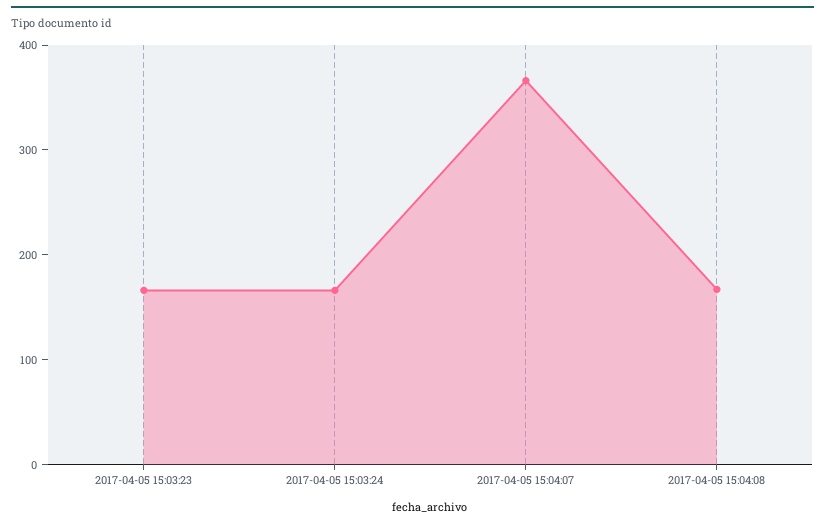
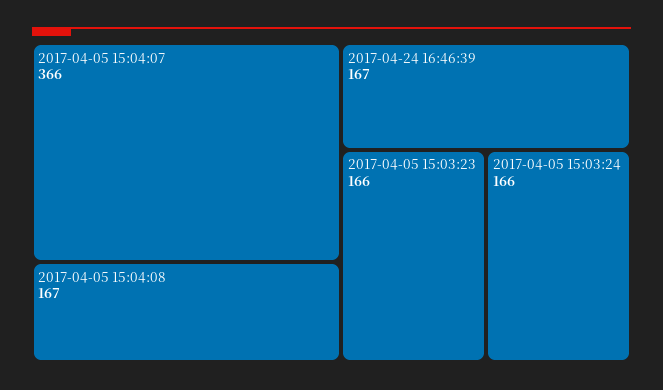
2017-04-24 16:46:39: none -> 167

